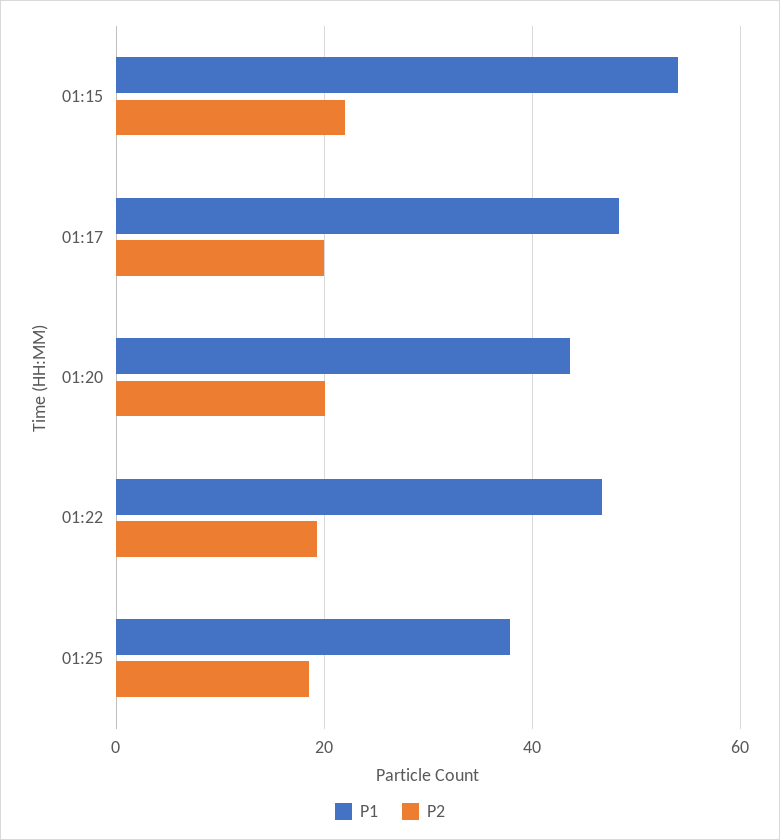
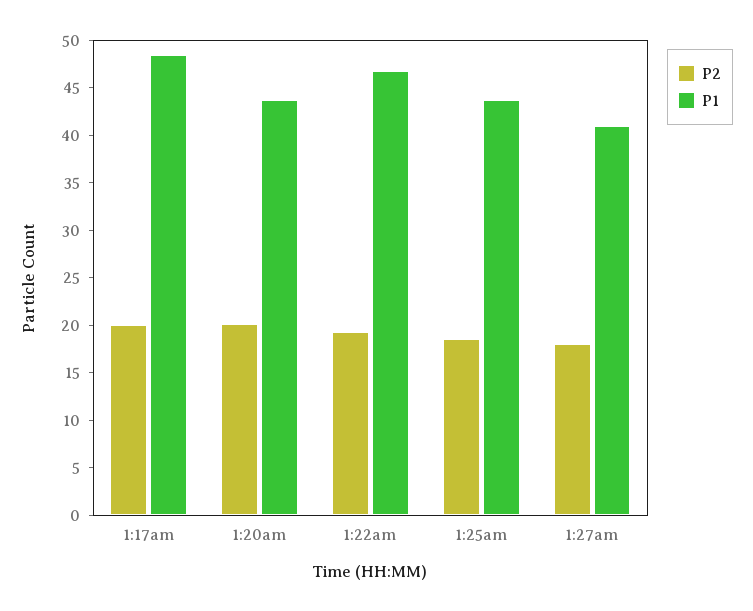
P1, 01:15: 54 -> none
P2, 01:15: 22 -> none
P1, 01:25: 38 -> 44
P2, 1:27am: none -> 18
P1, 1:27am: none -> 41

